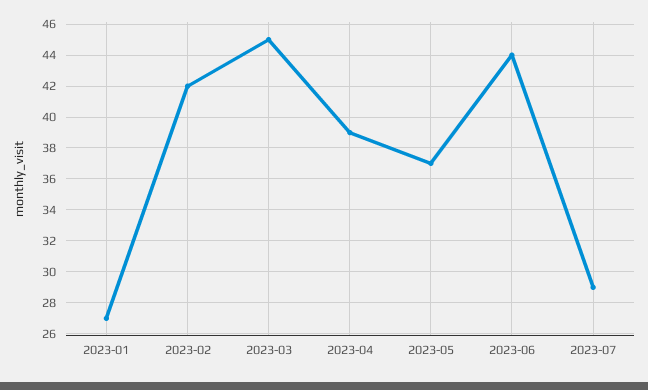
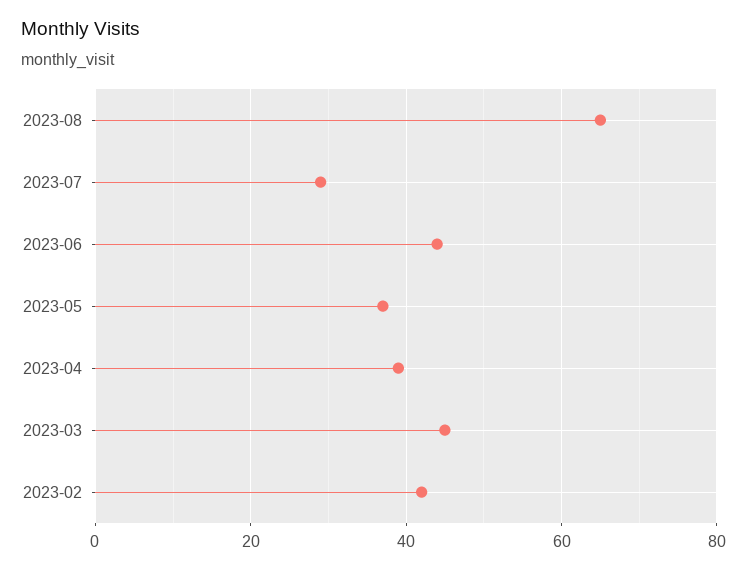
2023-01: 27 -> none
2023-08: none -> 65

